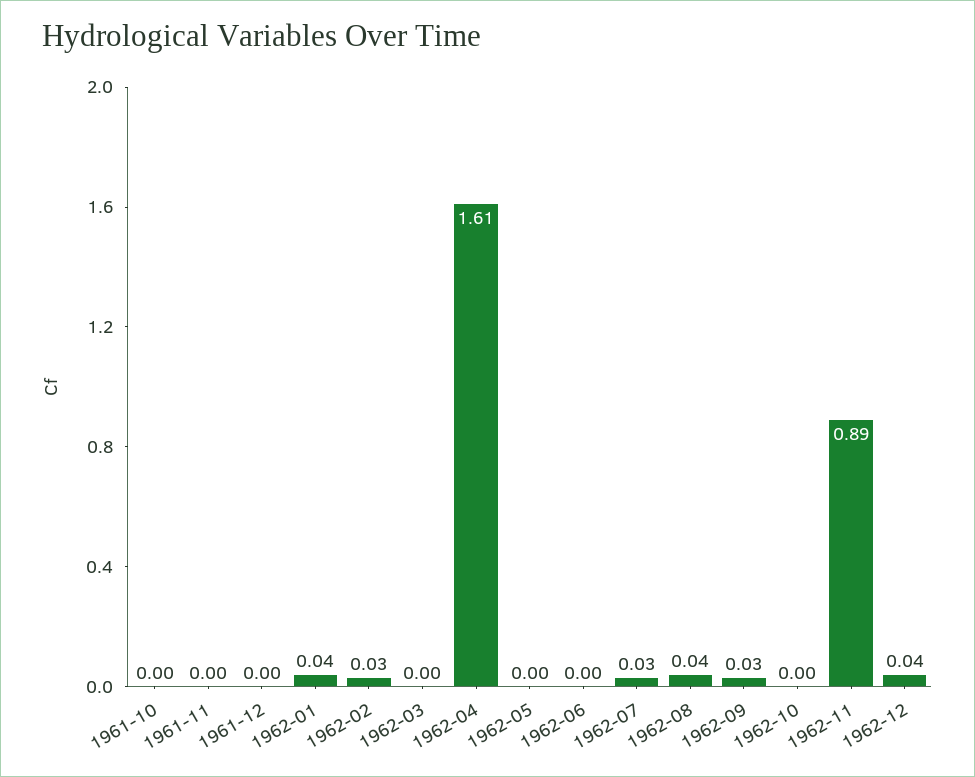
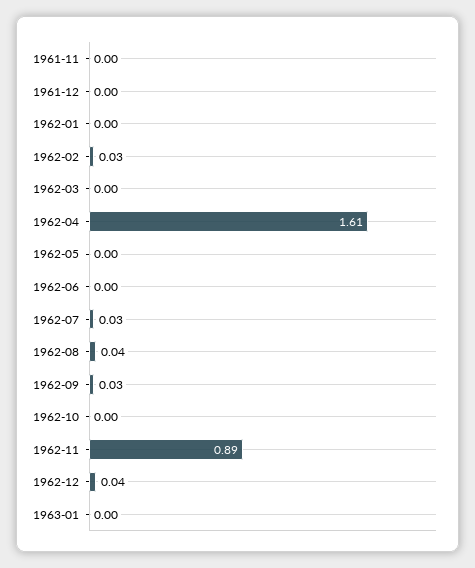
1961-10: 0 -> none
1962-01: 0.04 -> 0
1963-01: none -> 0

